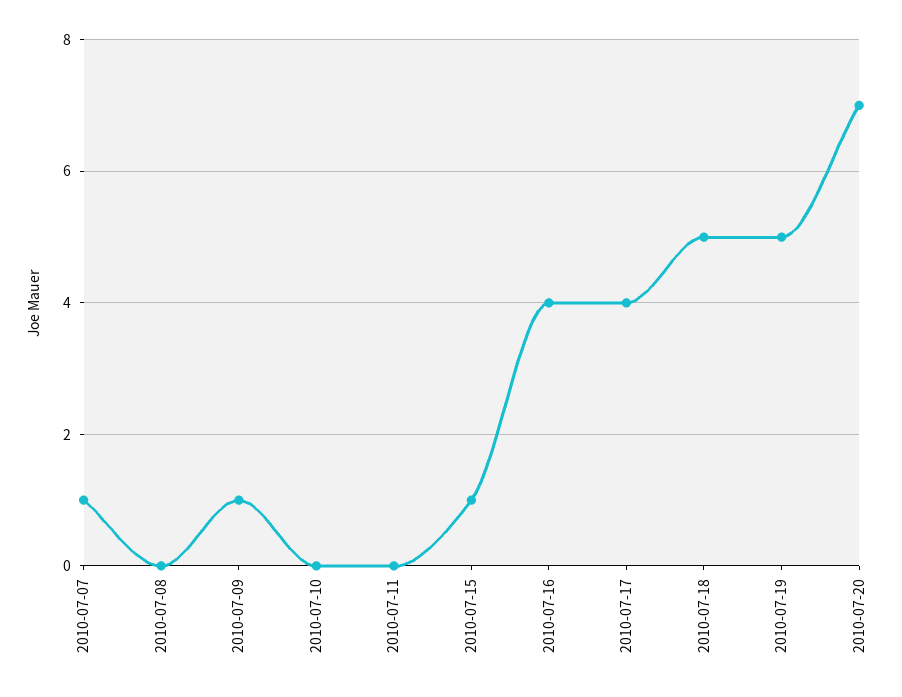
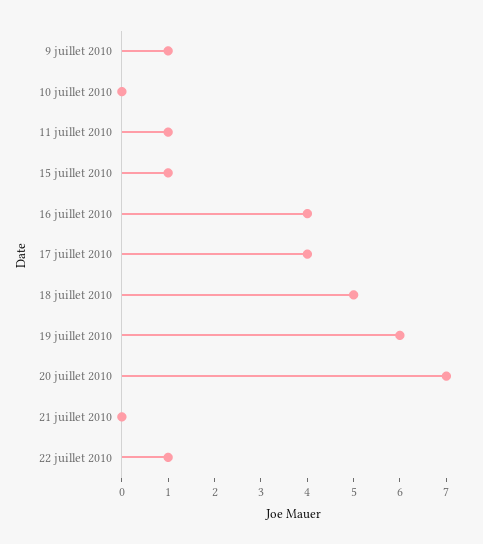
2010-07-07: 1 -> none
2010-07-08: 0 -> none
2010-07-11: 0 -> 1
2010-07-19: 5 -> 6
21 juillet 2010: none -> 0
22 juillet 2010: none -> 1

